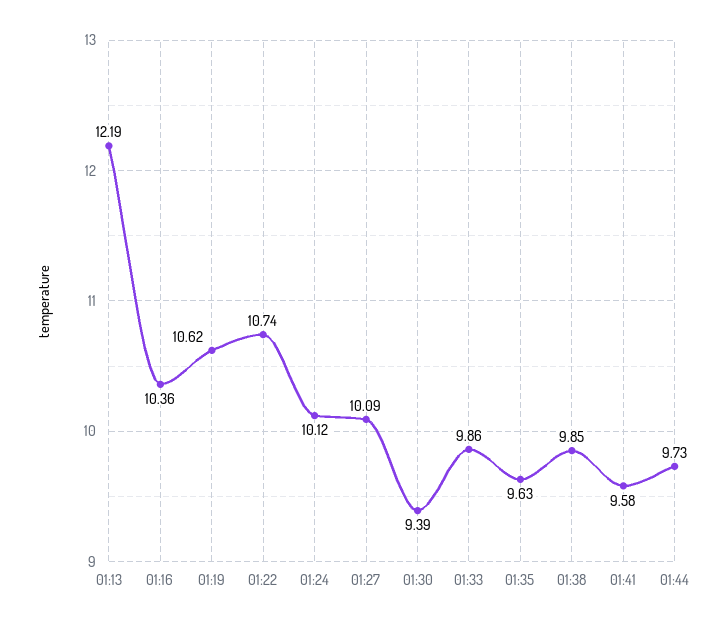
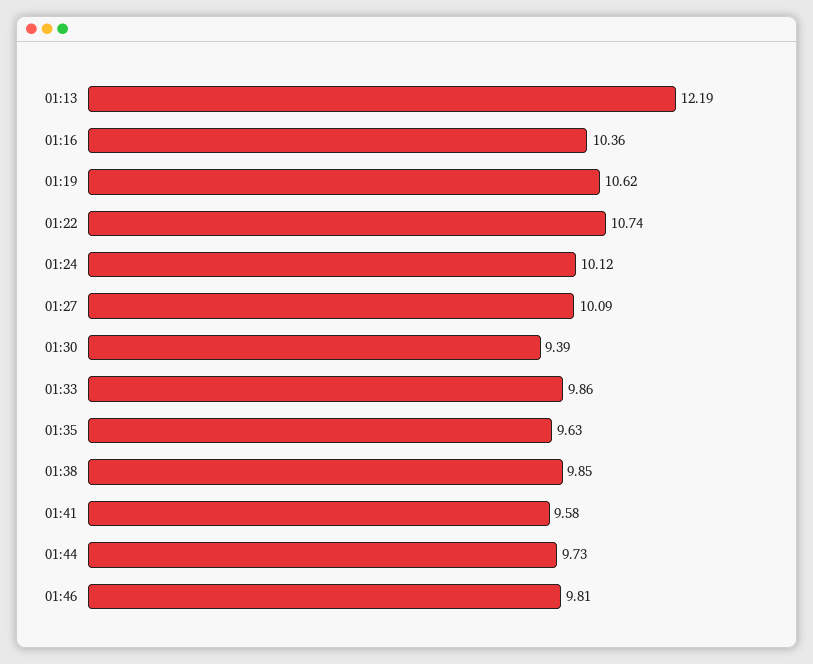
01:46: none -> 9.81

